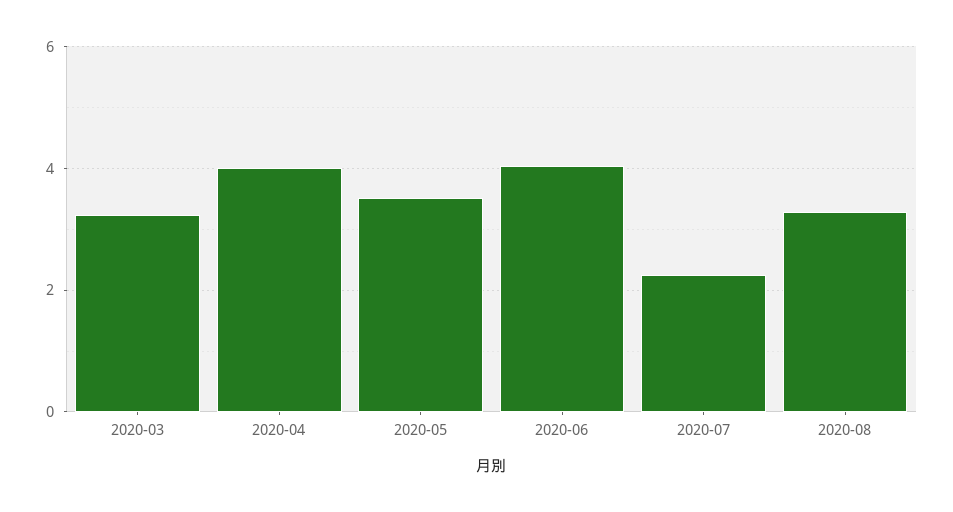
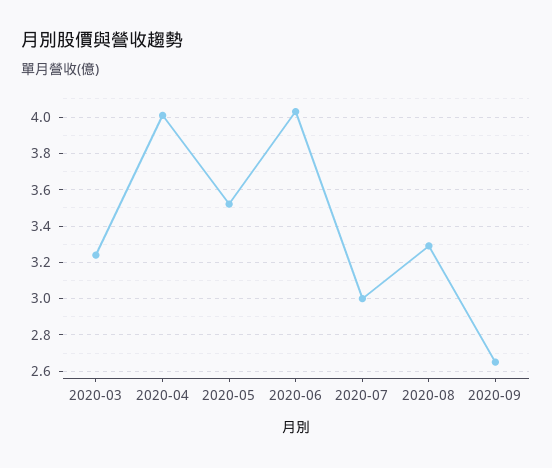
2020-07: 2.2 -> 3
2020-09: none -> 2.65

